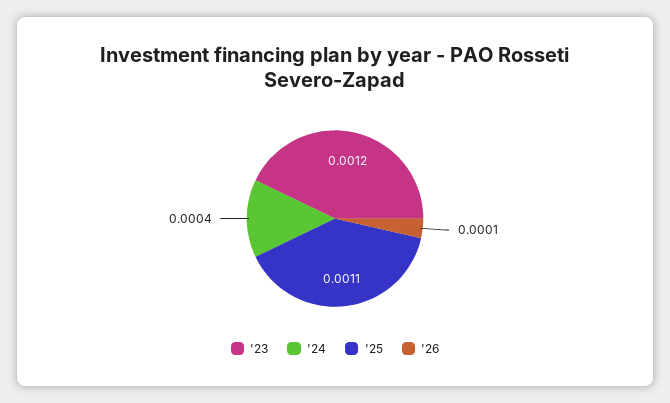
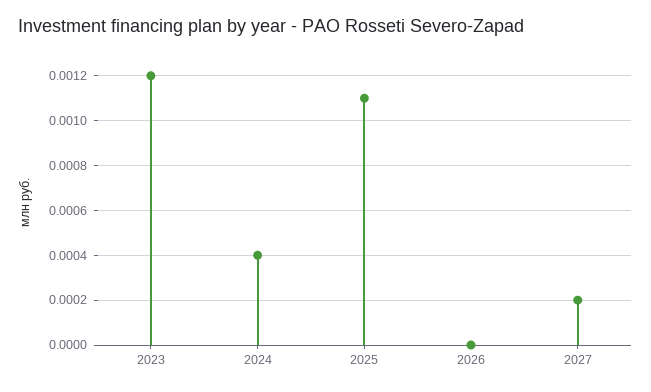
'26: 0.0001 -> 0
2027: none -> 0.0002

